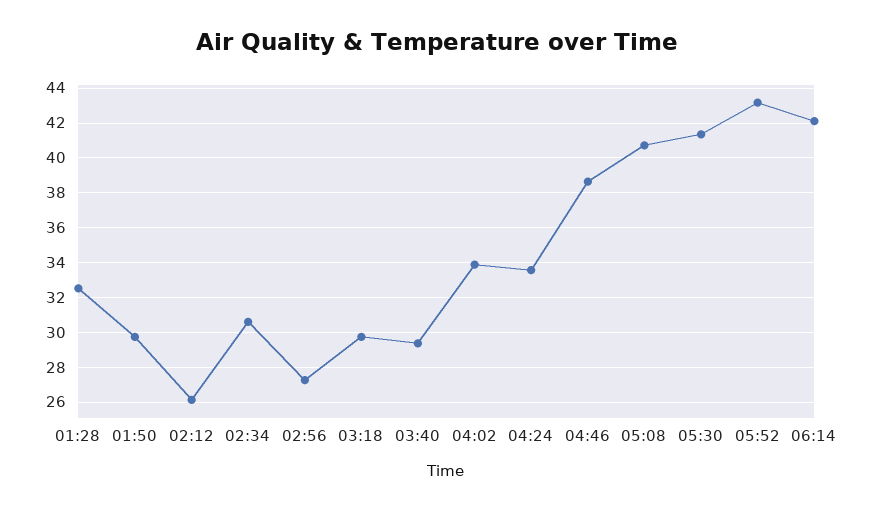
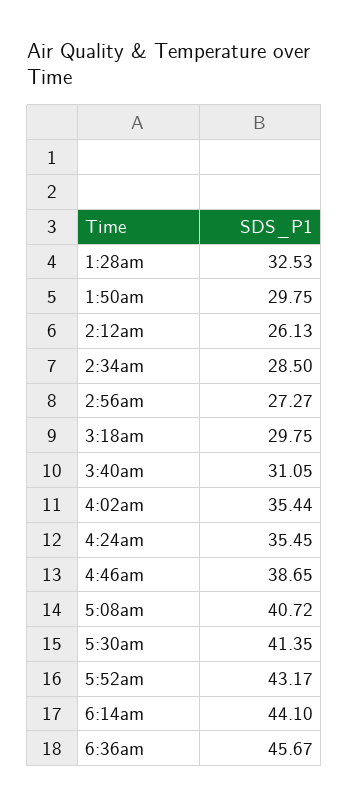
02:34: 30.5 -> 28.5
03:40: 29.5 -> 31.05
04:02: 34 -> 35.44
04:24: 33.5 -> 35.45
06:14: 42 -> 44.1
6:36am: none -> 45.67

